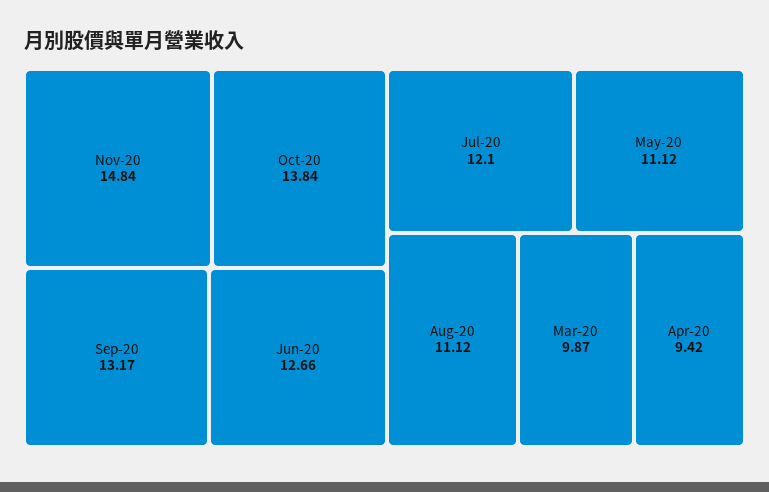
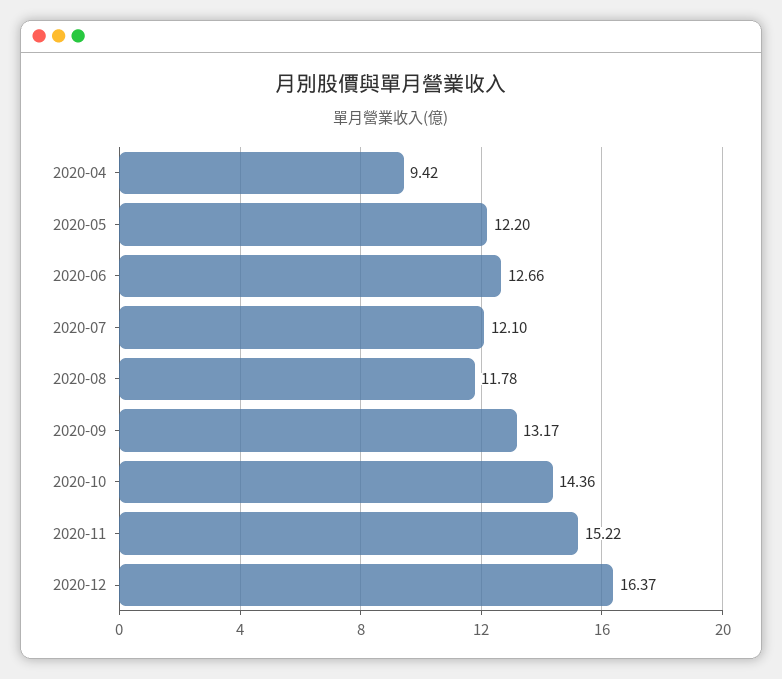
Nov-20: 14.84 -> 15.22
Oct-20: 13.84 -> 14.36
May-20: 11.12 -> 12.2
Aug-20: 11.12 -> 11.78
Mar-20: 9.87 -> none
2020-12: none -> 16.37

